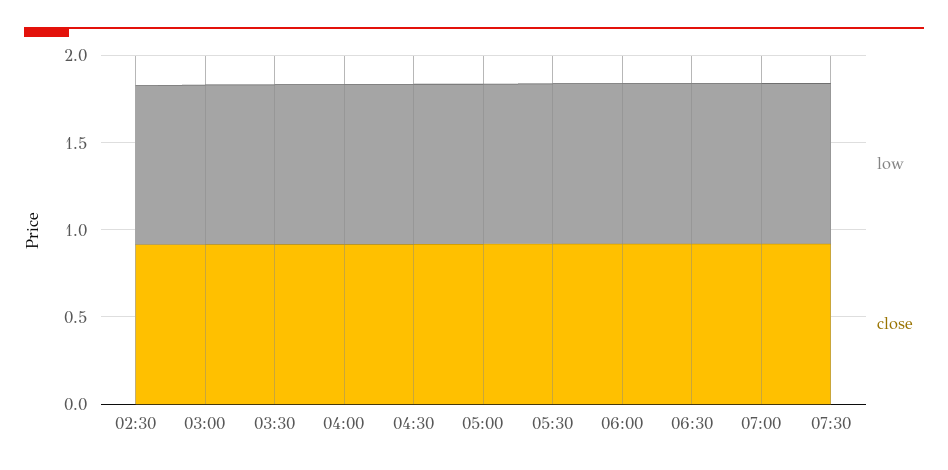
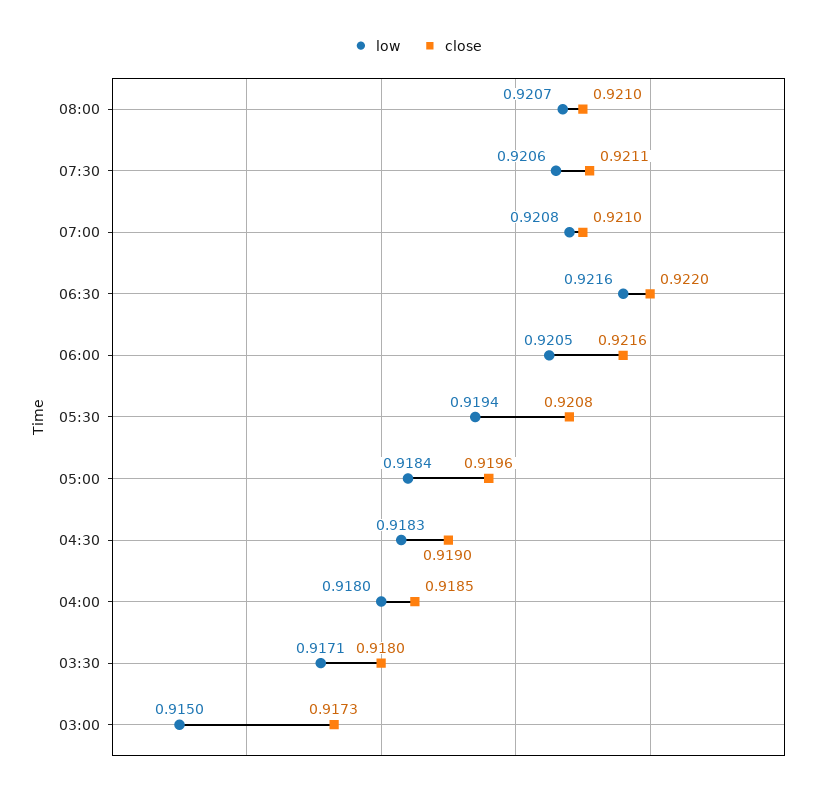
low, 02:30: 0.9 -> none
close, 02:30: 0.9 -> none
low, 08:00: none -> 0.9207
close, 08:00: none -> 0.921

